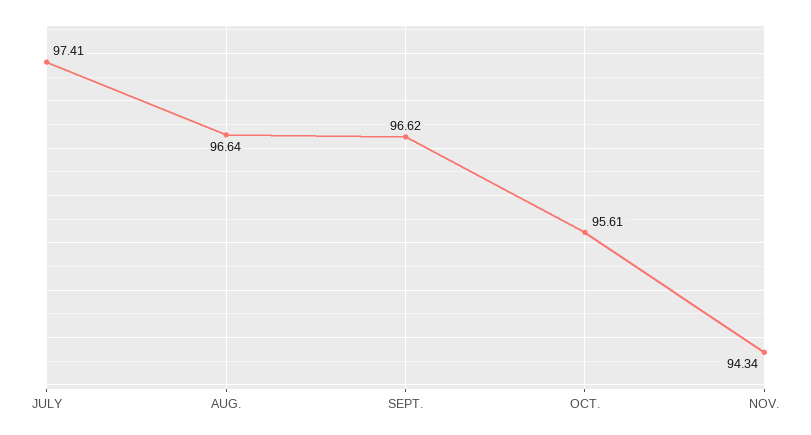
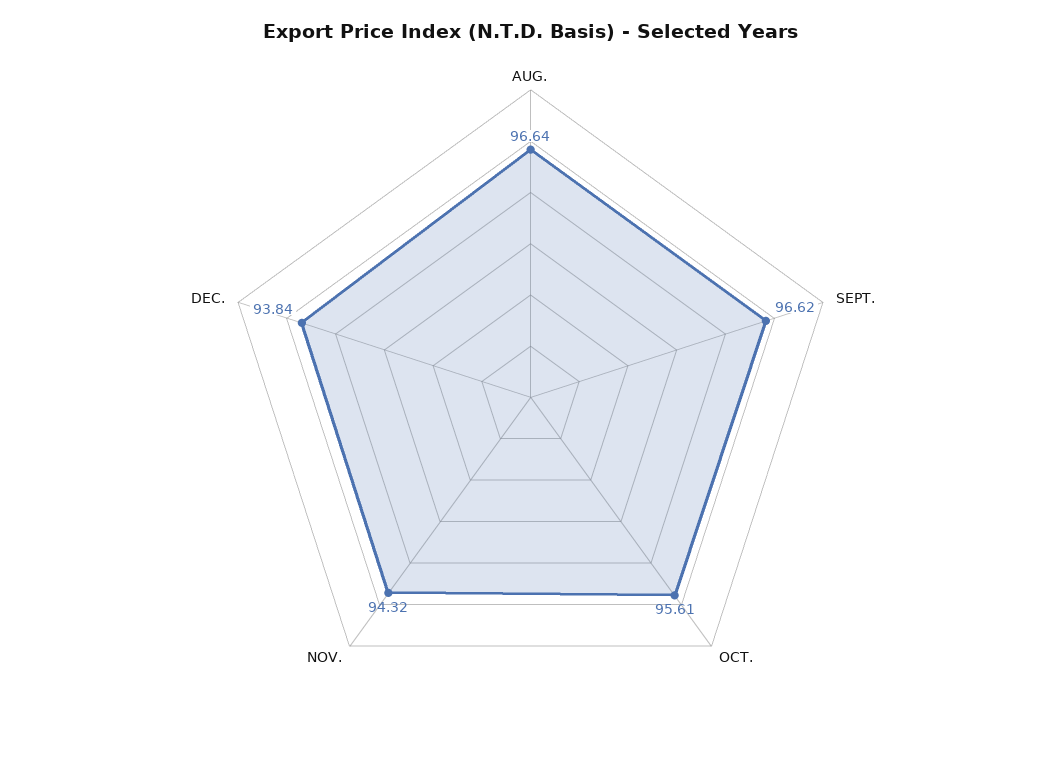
JULY: 97.41 -> none
NOV.: 94.34 -> 94.32
DEC.: none -> 93.84

